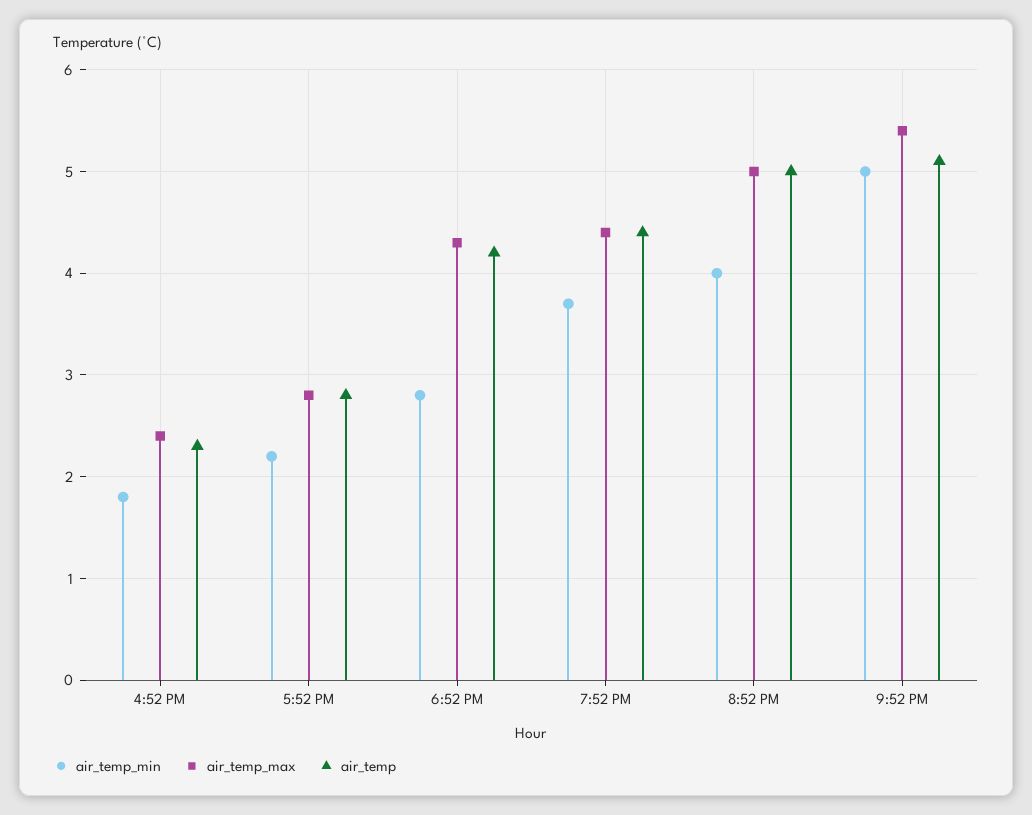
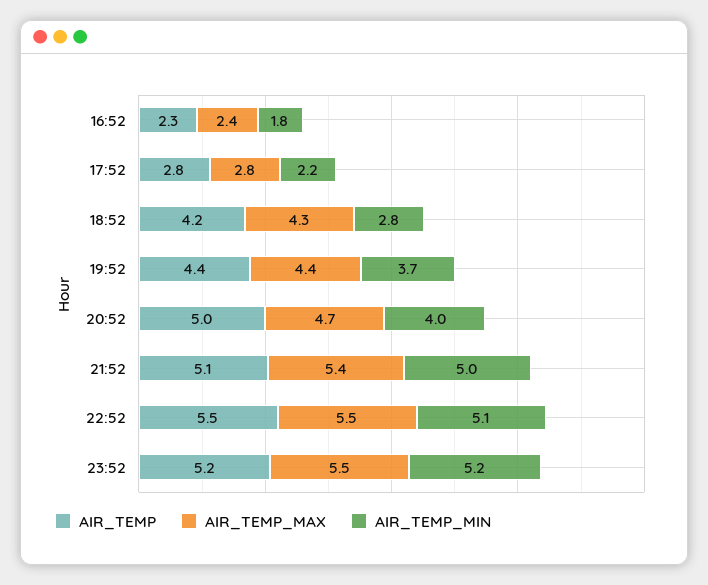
air_temp_max, 8:52 PM: 5 -> 4.7
air_temp, 22:52: none -> 5.5
air_temp_max, 22:52: none -> 5.5
air_temp_min, 22:52: none -> 5.1
air_temp, 23:52: none -> 5.2
air_temp_max, 23:52: none -> 5.5
air_temp_min, 23:52: none -> 5.2

